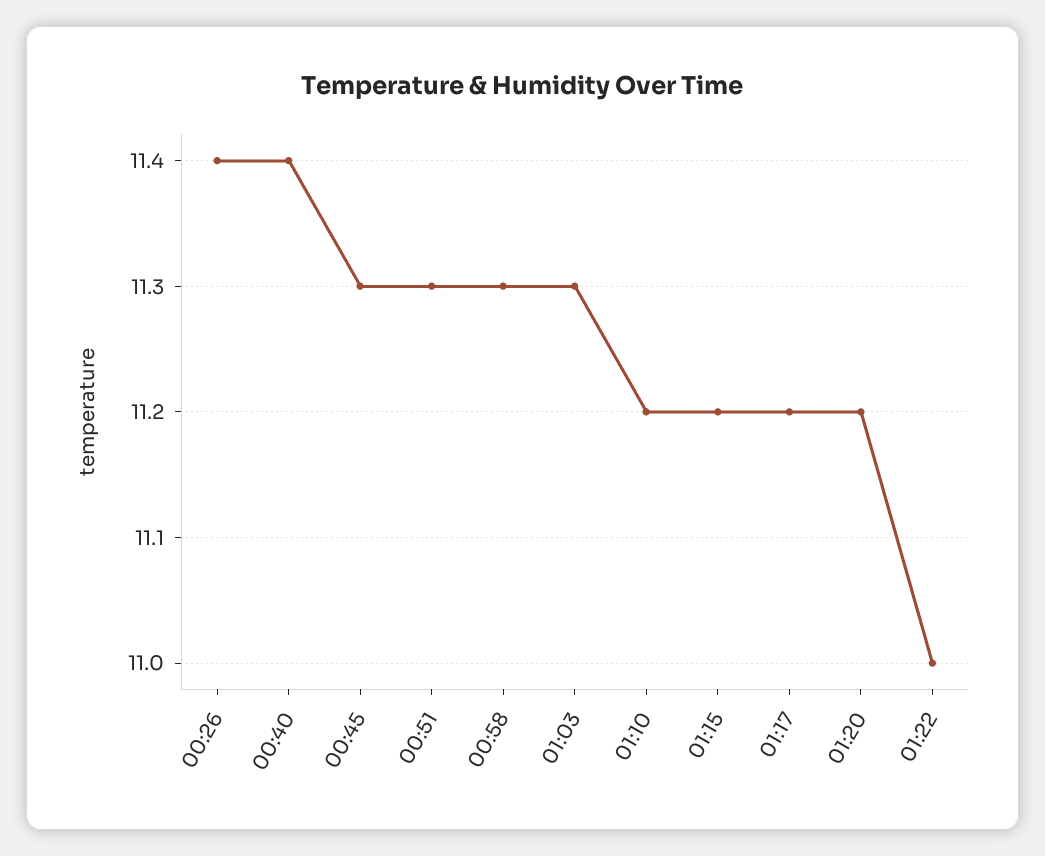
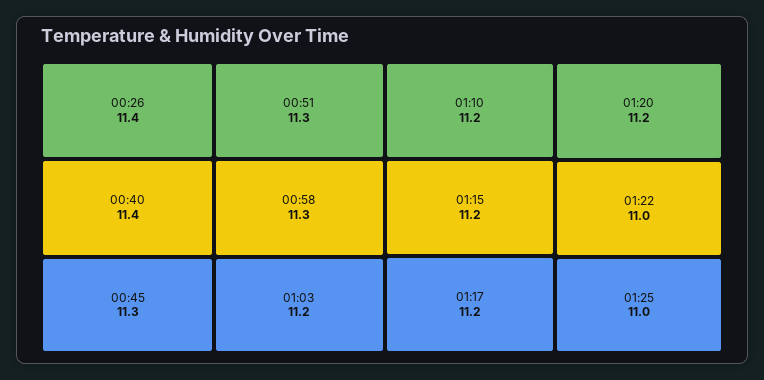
01:03: 11.3 -> 11.2
01:25: none -> 11

